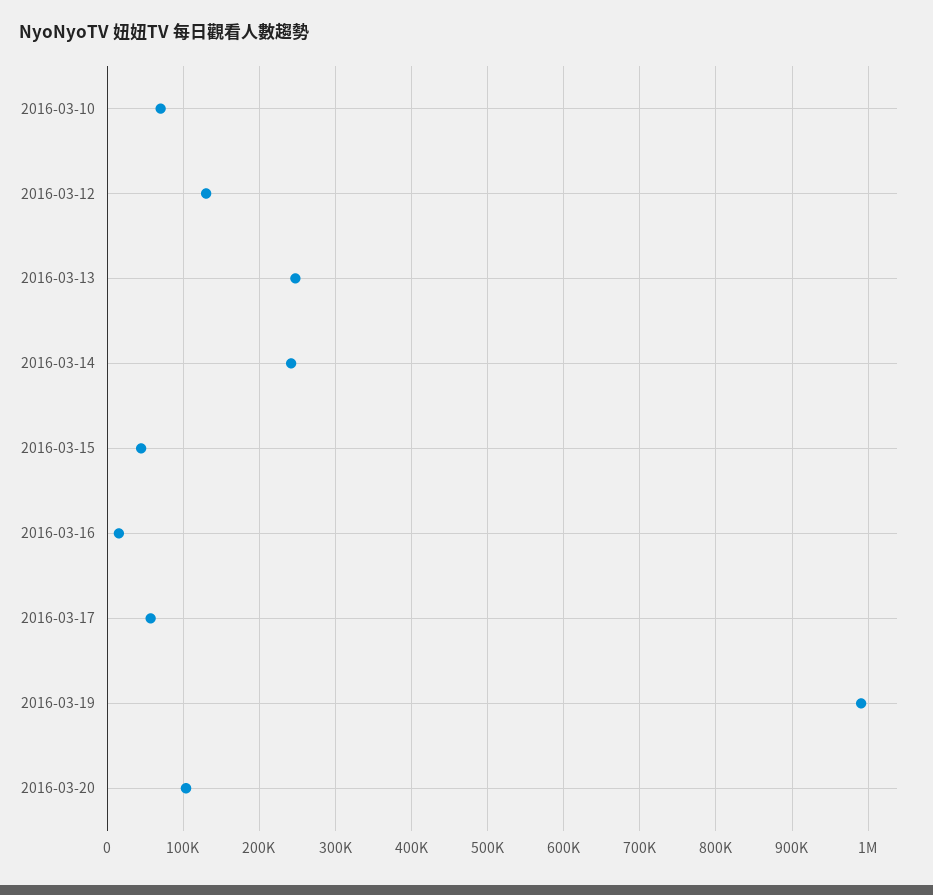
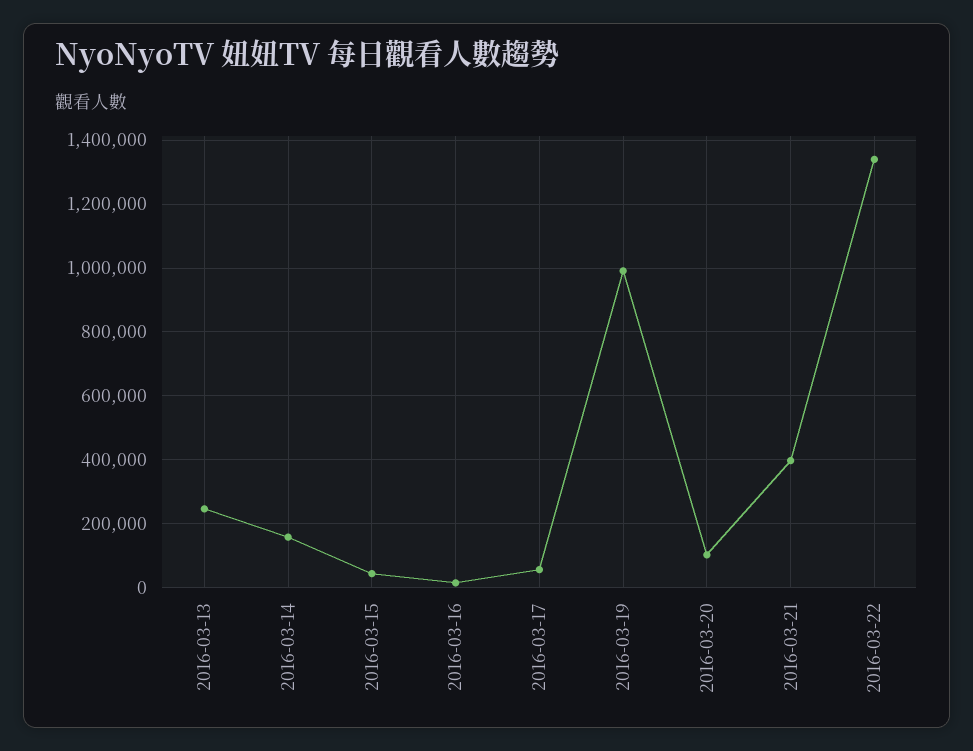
2016-03-10: 70000 -> none
2016-03-12: 130000 -> none
2016-03-14: 240000 -> 160000
2016-03-21: none -> 400000
2016-03-22: none -> 1340000

